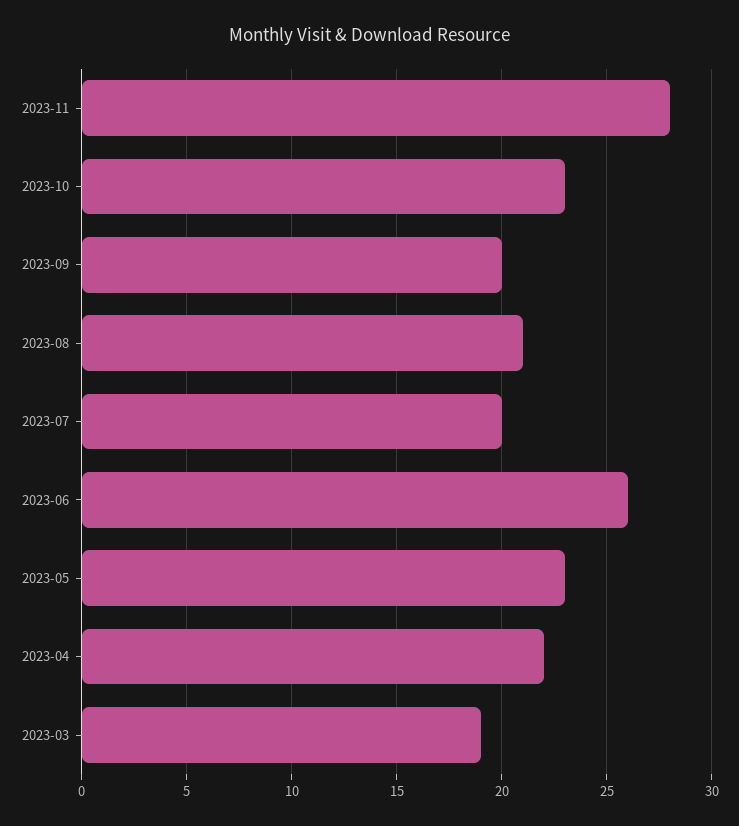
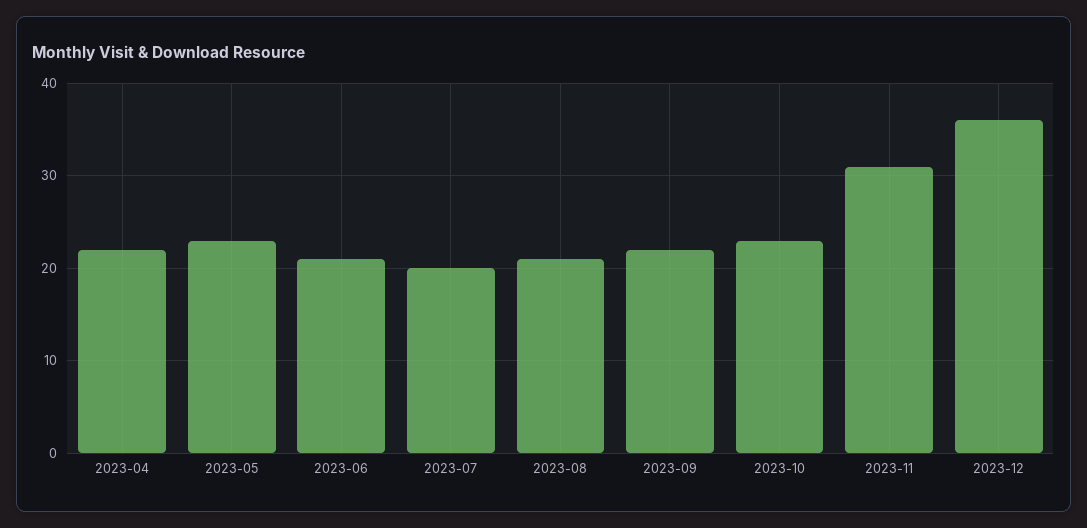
2023-11: 28 -> 31
2023-09: 20 -> 22
2023-06: 26 -> 21
2023-03: 19 -> none
2023-12: none -> 36

